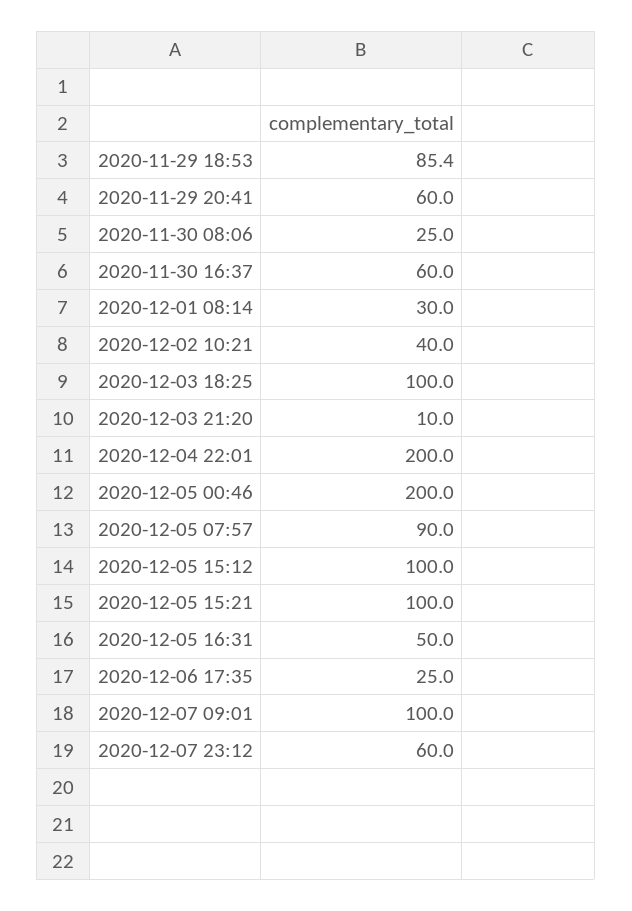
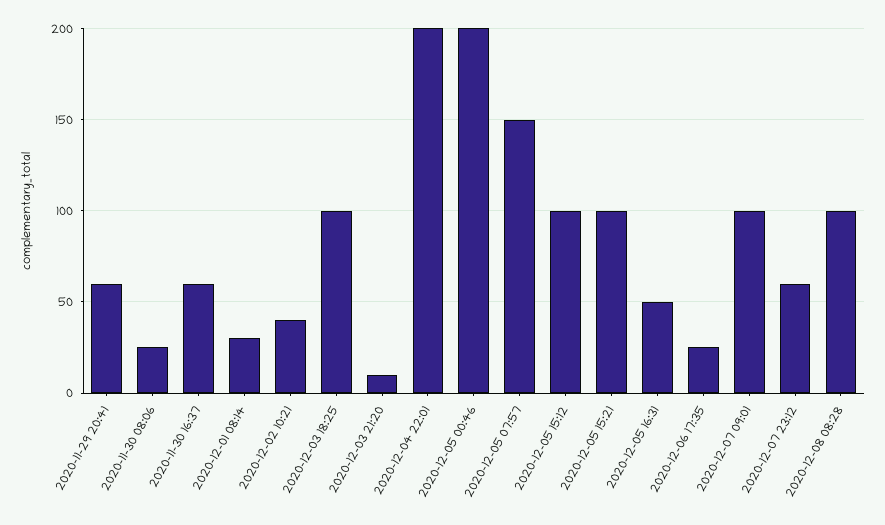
2020-11-29 18:53: 85.4 -> none
2020-12-05 07:57: 90 -> 150
2020-12-08 08:28: none -> 100

